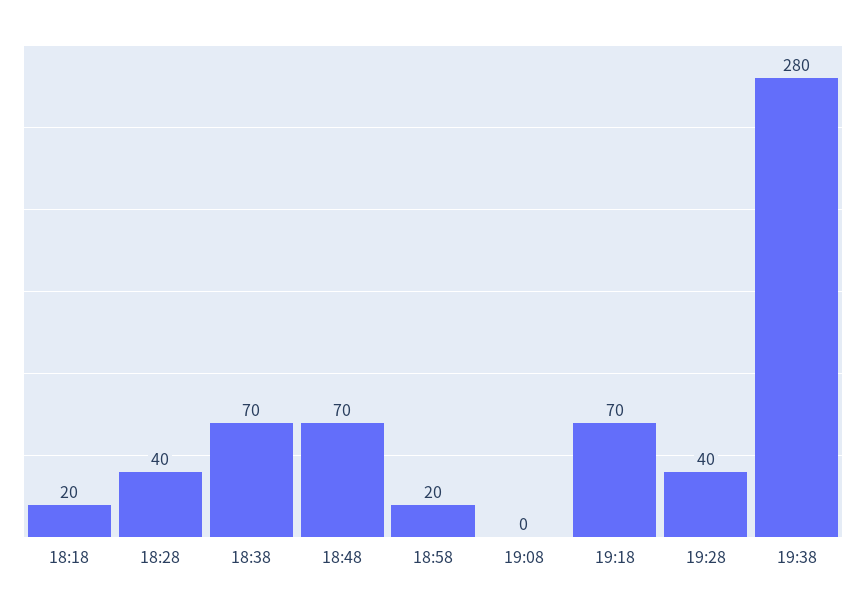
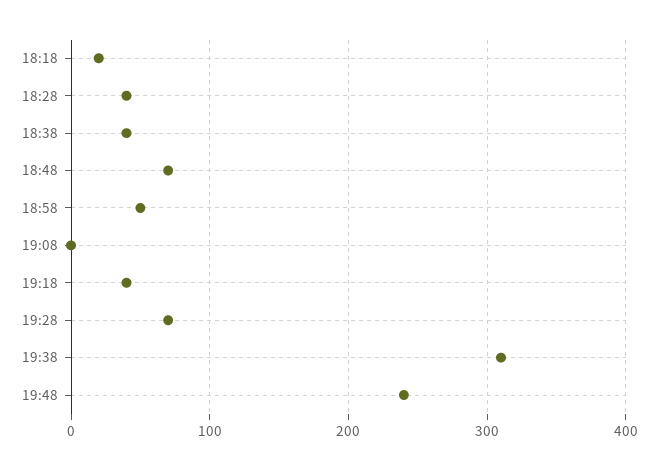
18:38: 70 -> 40
18:58: 20 -> 50
19:18: 70 -> 40
19:28: 40 -> 70
19:38: 280 -> 310
19:48: none -> 240

